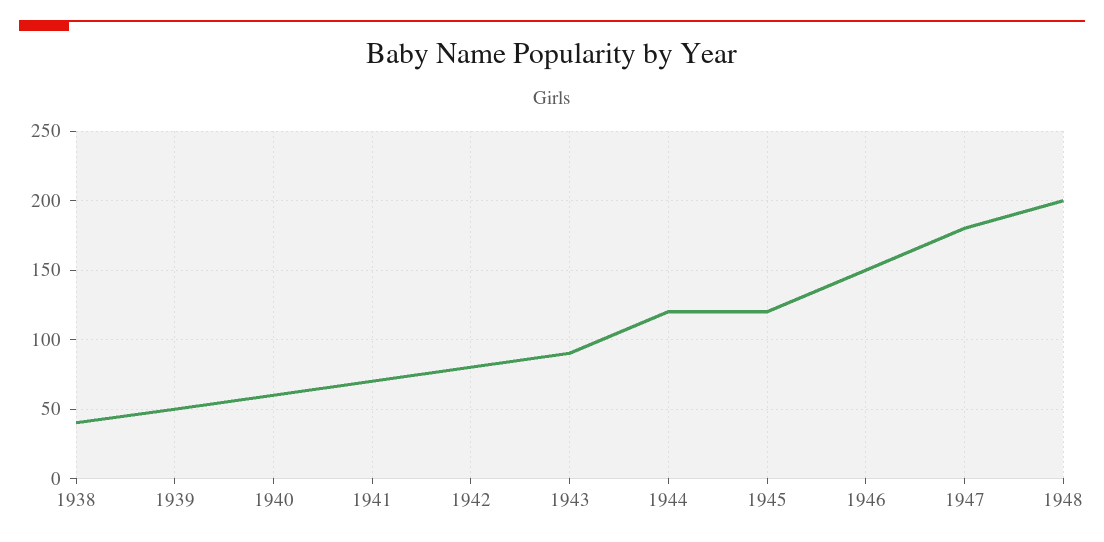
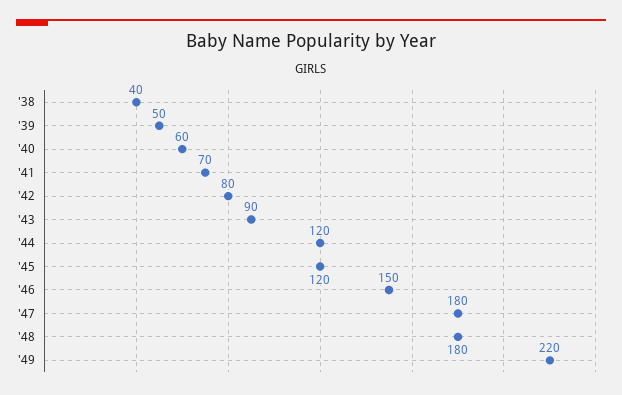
1948: 200 -> 180
'49: none -> 220

